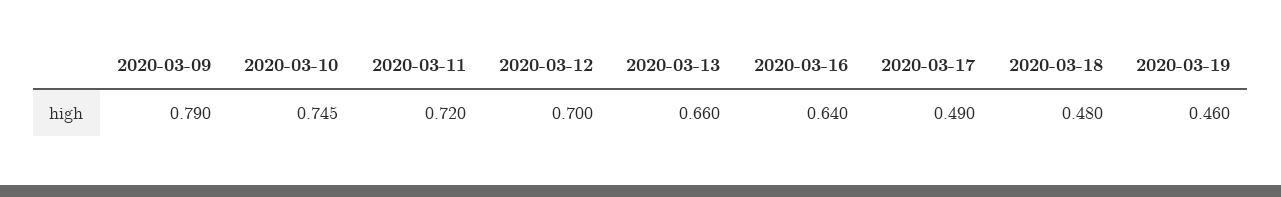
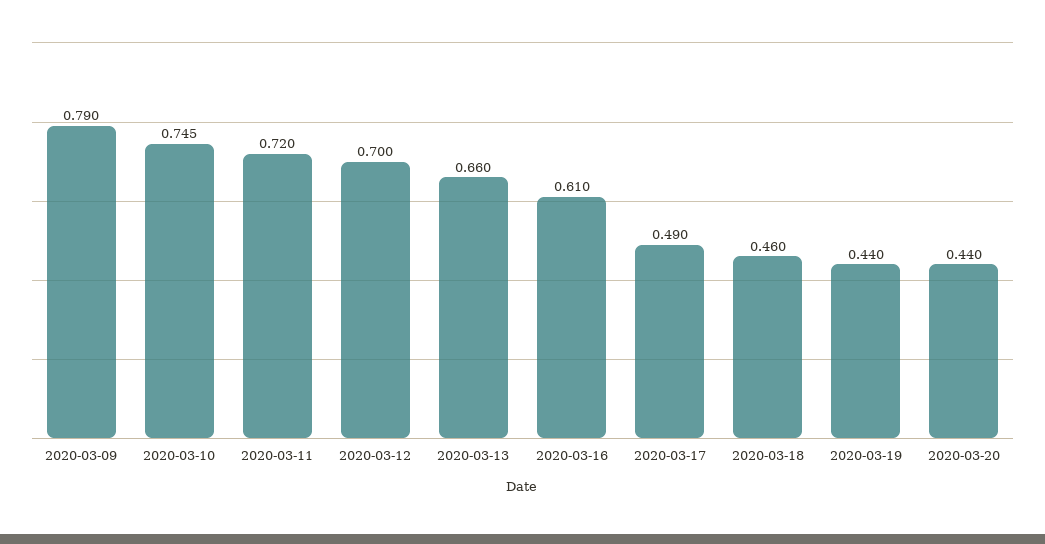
2020-03-16: 0.64 -> 0.61
2020-03-18: 0.48 -> 0.46
2020-03-19: 0.46 -> 0.44
2020-03-20: none -> 0.44

